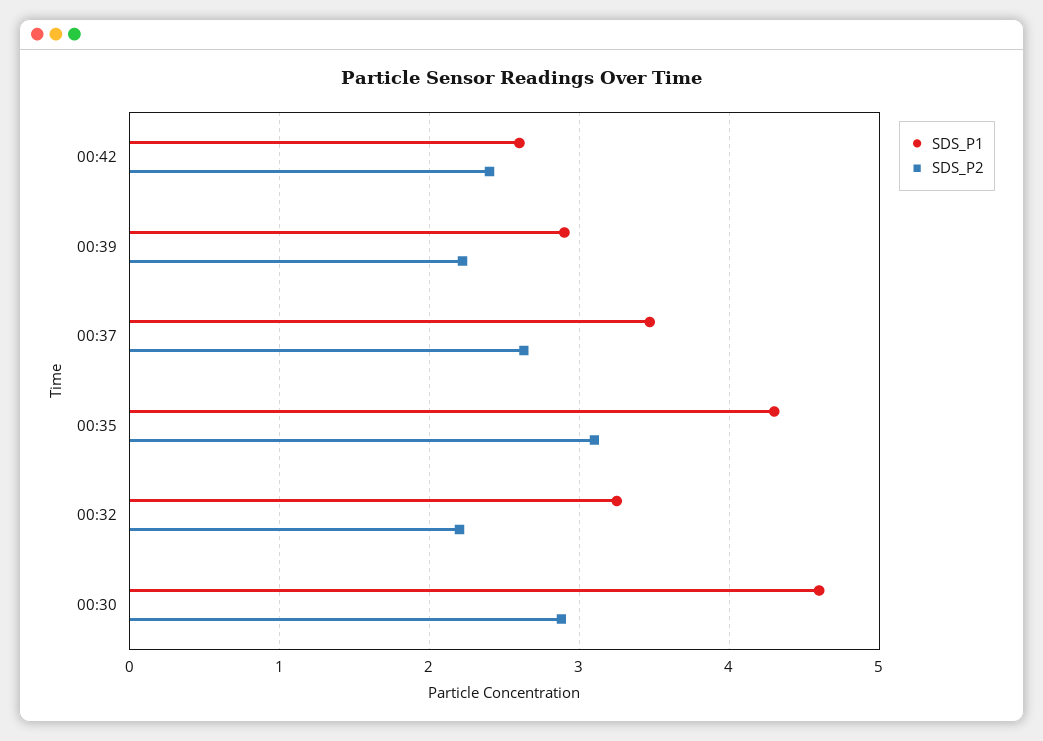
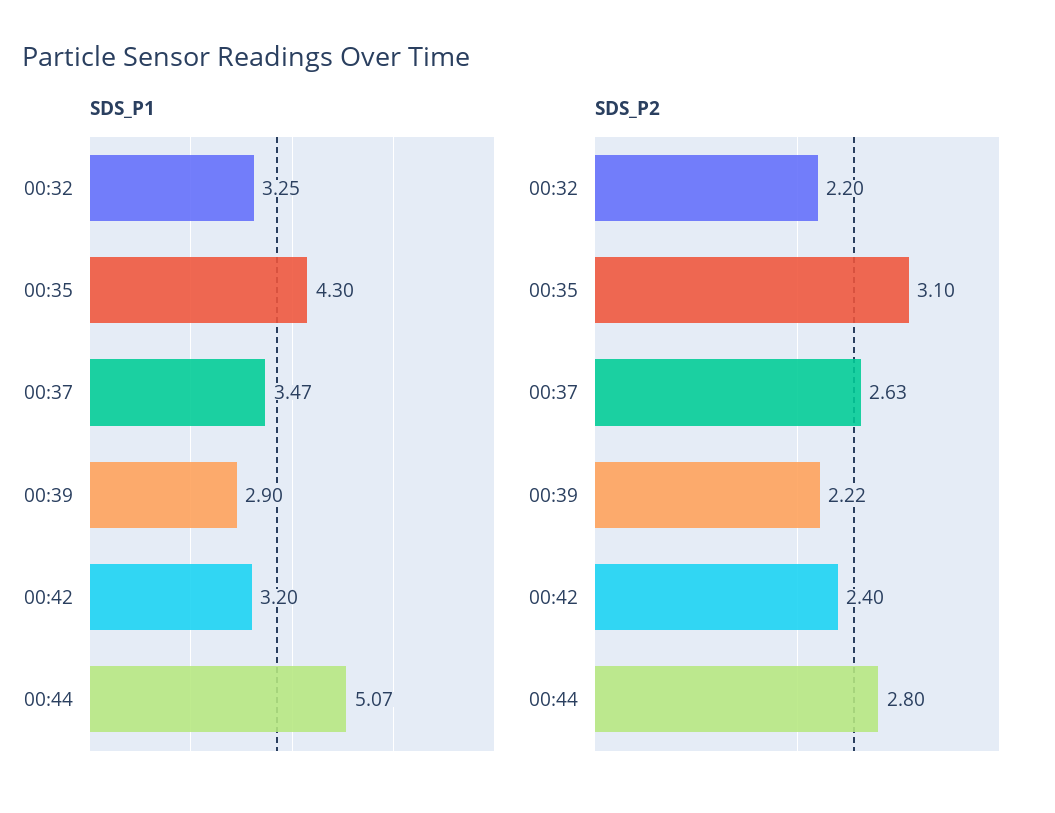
SDS_P1, 00:42: 2.6 -> 3.2
SDS_P1, 00:30: 4.6 -> none
SDS_P2, 00:30: 2.9 -> none
SDS_P1, 00:44: none -> 5.07
SDS_P2, 00:44: none -> 2.8

